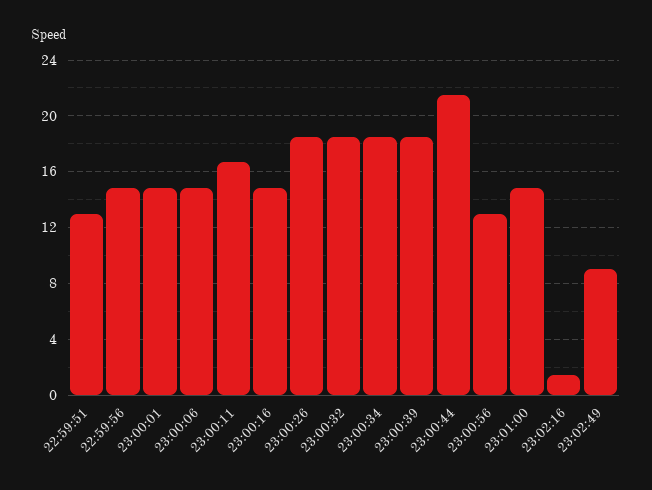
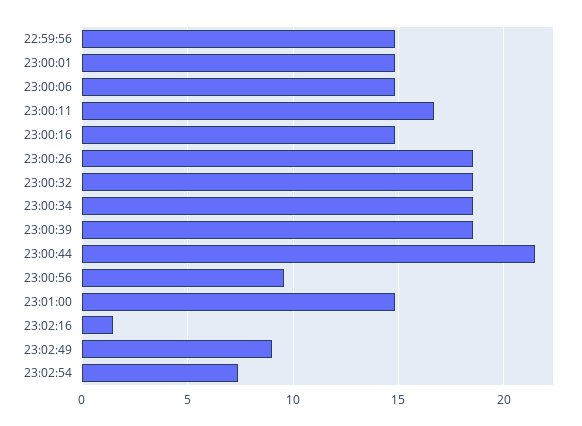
22:59:51: 13 -> none
23:00:56: 13 -> 9.5
23:02:54: none -> 7.5

